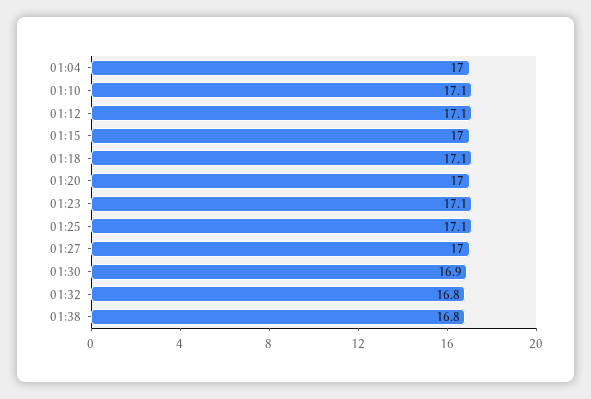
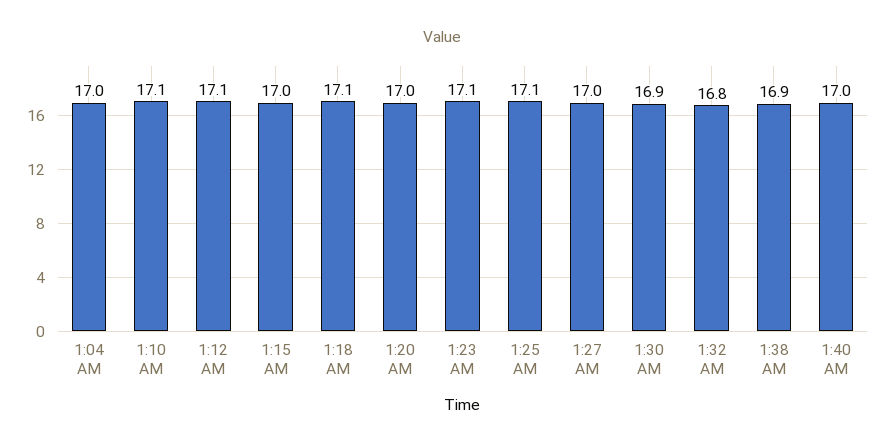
01:38: 16.8 -> 16.9
1:40 AM: none -> 17

